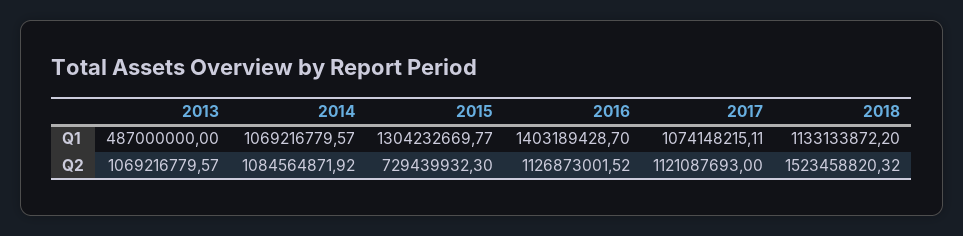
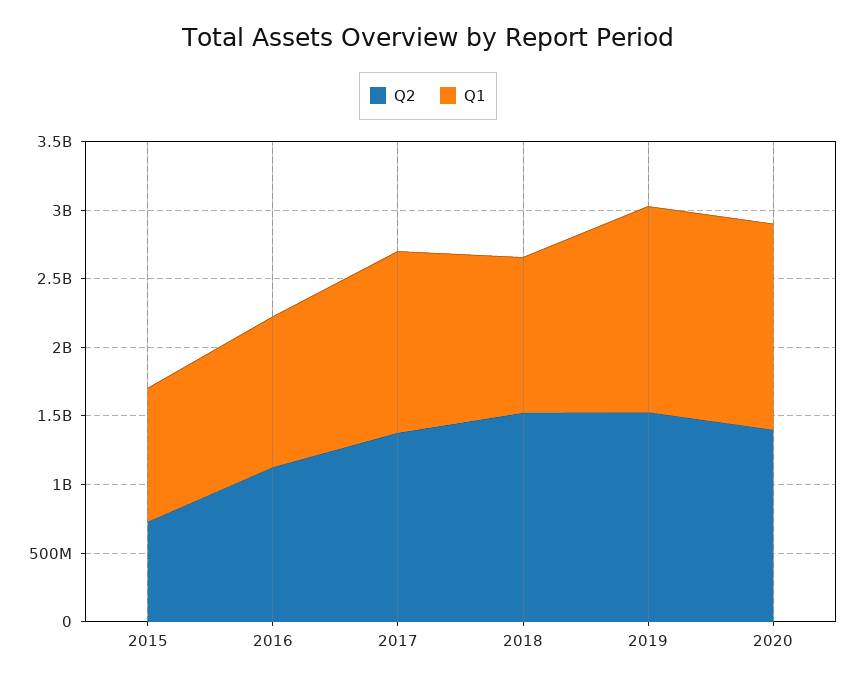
Q1, 2013: 487000000 -> none
Q1, 2014: 1069216779.57 -> none
Q1, 2015: 1304232669.77 -> 1000000000
Q1, 2016: 1403189428.7 -> 1100000000
Q1, 2017: 1074148215.11 -> 1300000000
Q2, 2013: 1069216779.57 -> none
Q2, 2014: 1084564871.92 -> none
Q2, 2017: 1121087693 -> 1400000000
Q2, 2019: none -> 1500000000
Q1, 2019: none -> 1500000000
Q2, 2020: none -> 1400000000
Q1, 2020: none -> 1500000000

